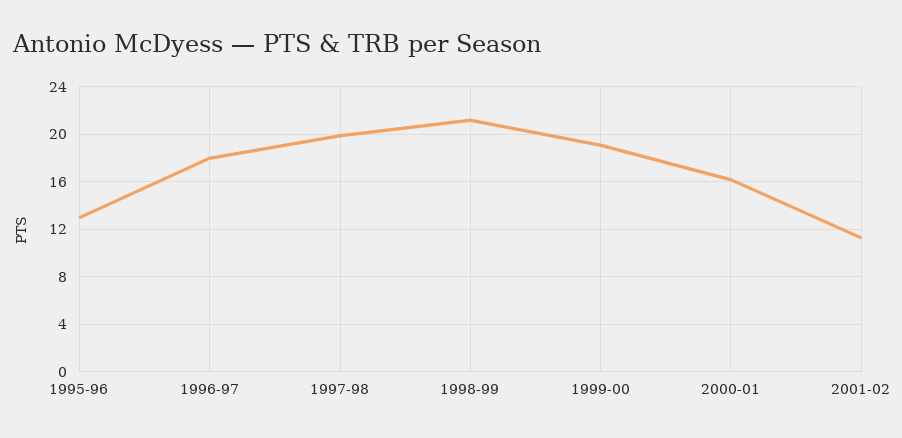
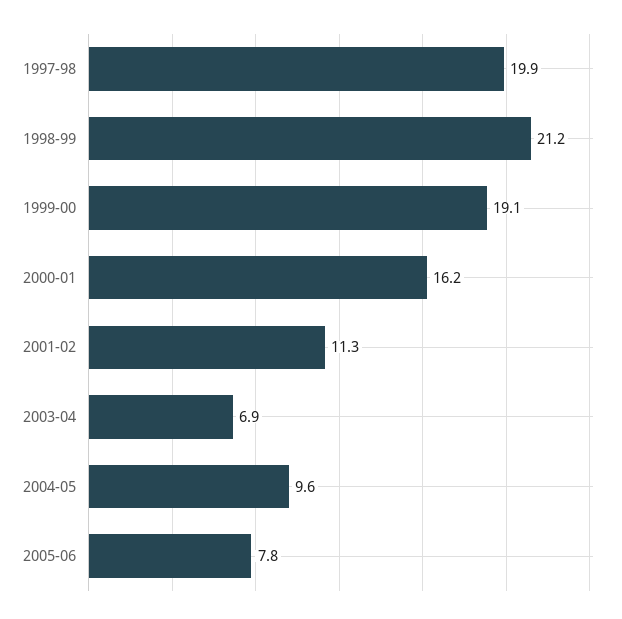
1995-96: 13 -> none
1996-97: 18 -> none
2003-04: none -> 6.9
2004-05: none -> 9.6
2005-06: none -> 7.8

